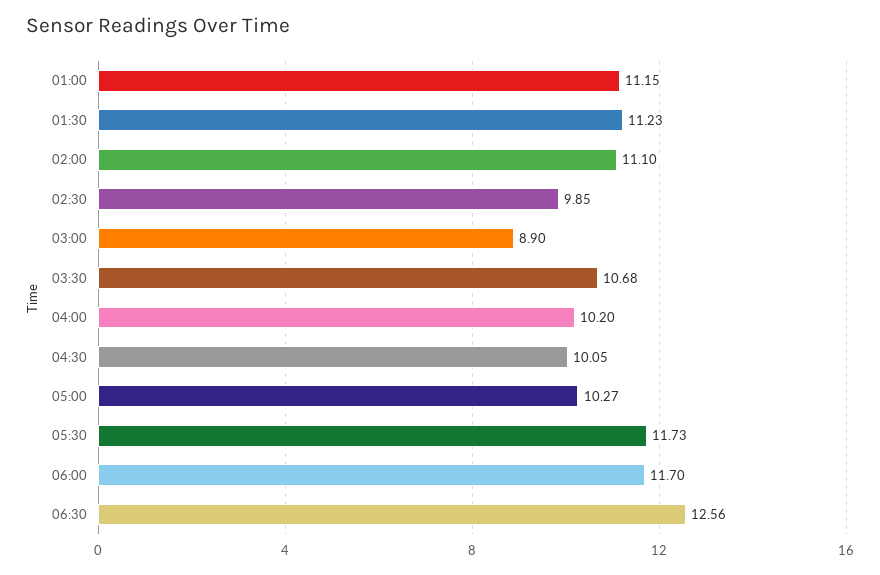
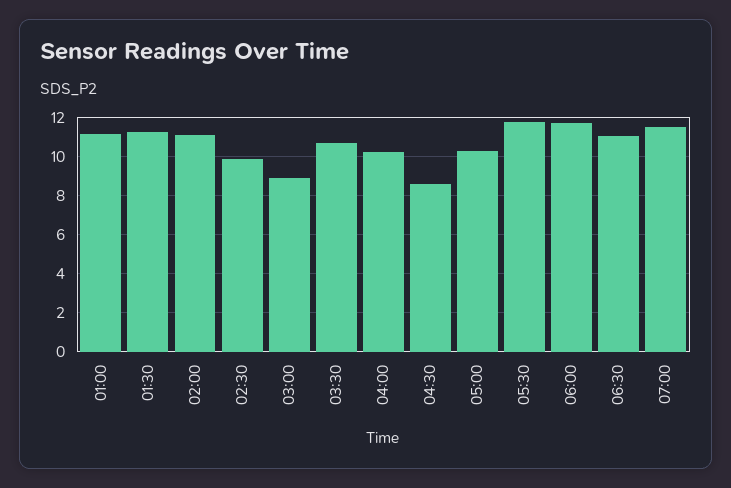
04:30: 10.05 -> 8.5
06:30: 12.56 -> 11
07:00: none -> 11.5

